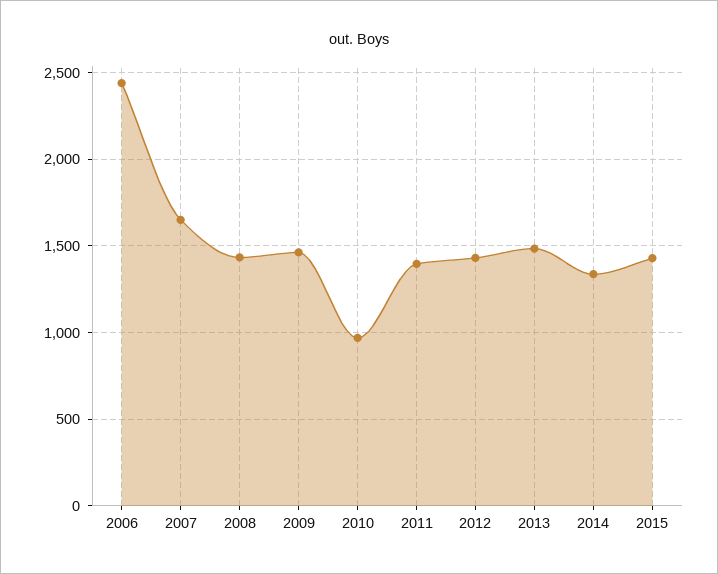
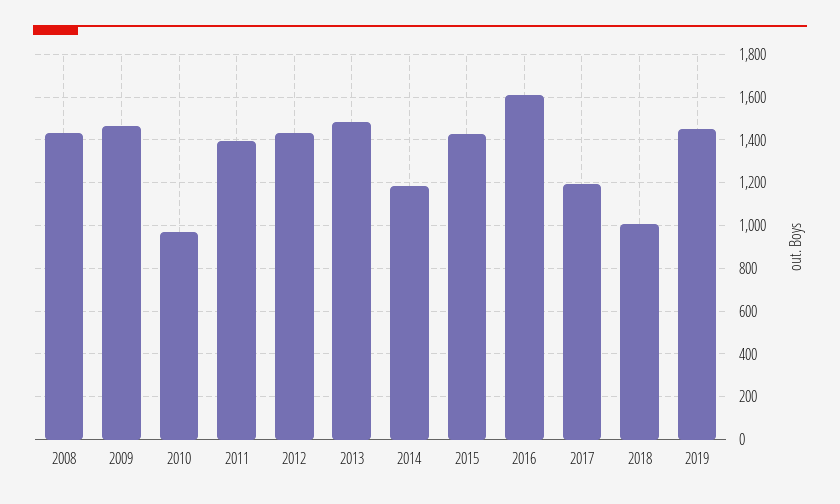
2006: 2450 -> none
2007: 1650 -> none
2014: 1350 -> 1200
2016: none -> 1600
2017: none -> 1200
2018: none -> 1000
2019: none -> 1450

